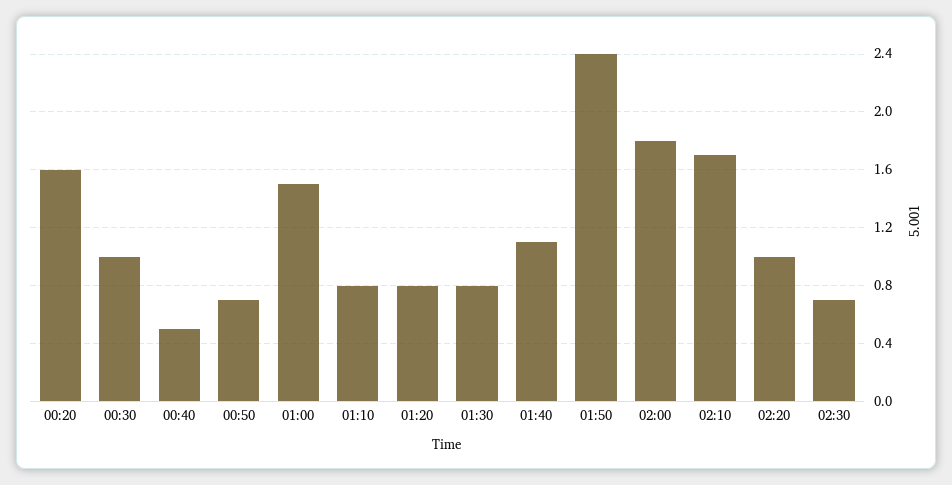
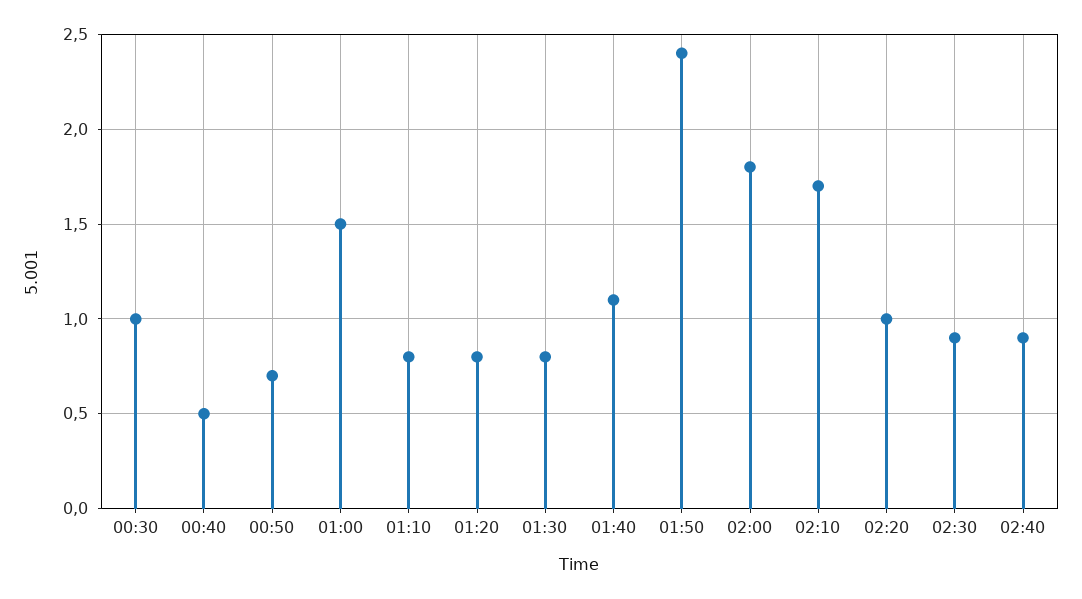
00:20: 1.6 -> none
02:30: 0.7 -> 0.9
02:40: none -> 0.9

